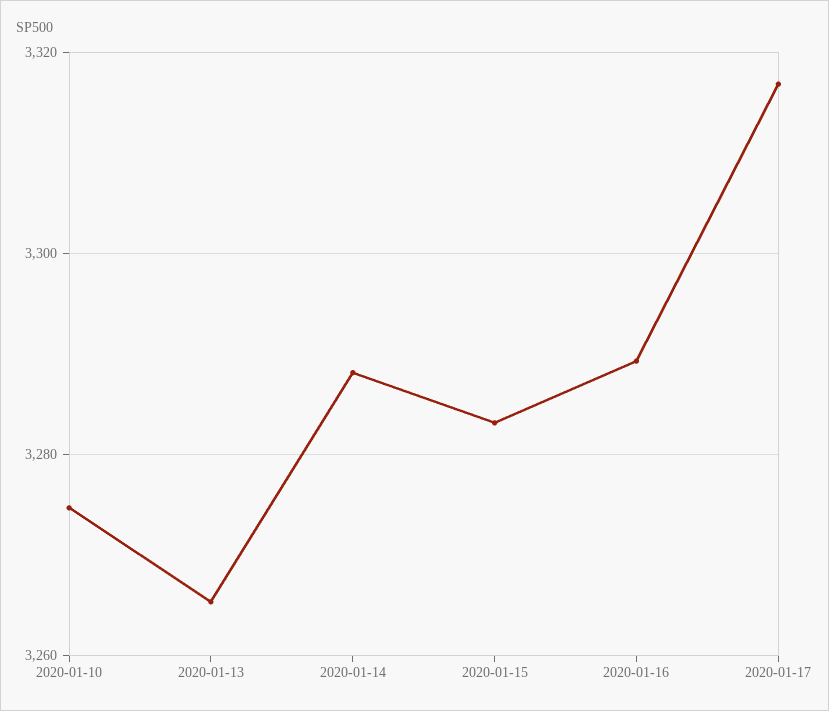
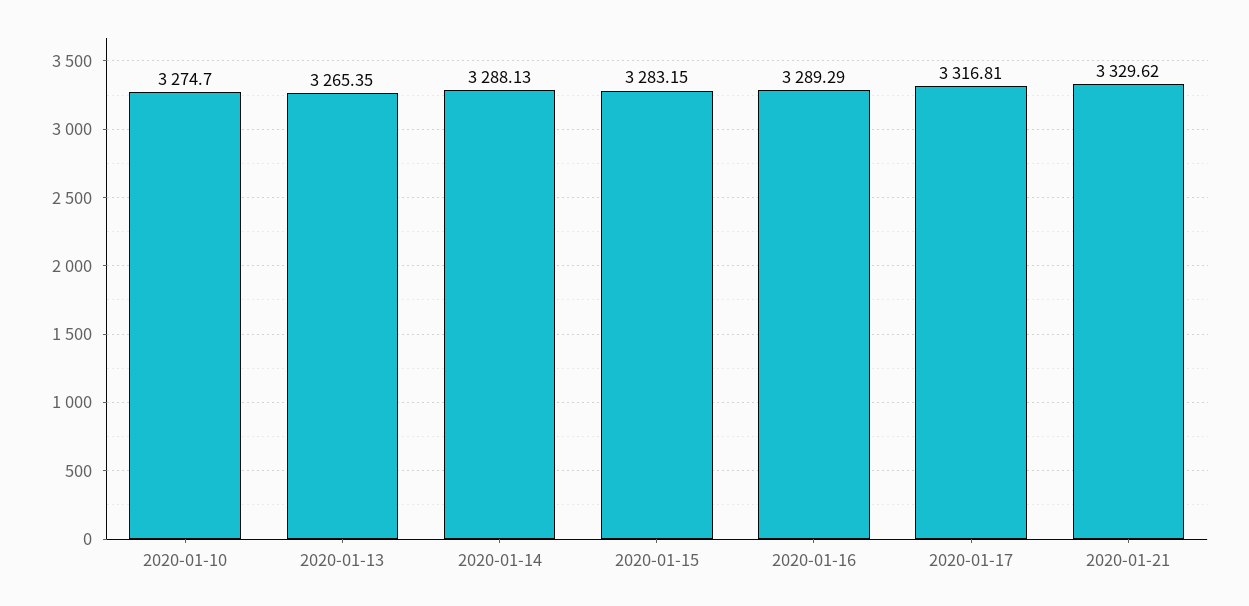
2020-01-21: none -> 3329.62

